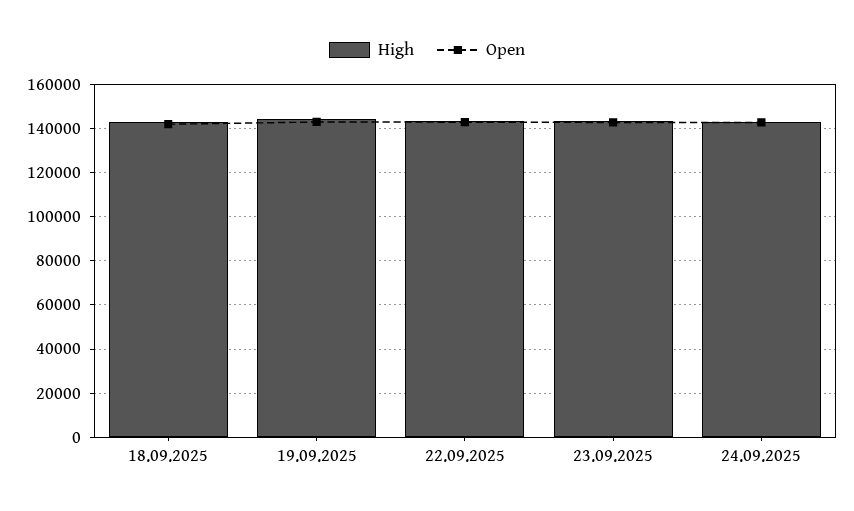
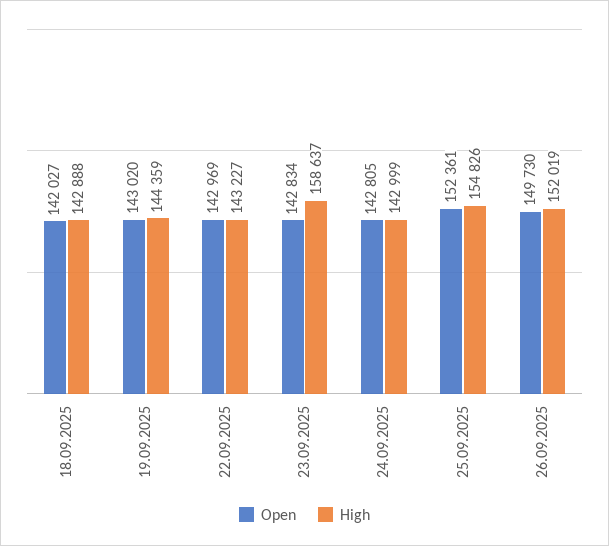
High, 23.09.2025: 145000 -> 158637
Open, 25.09.2025: none -> 152361
High, 25.09.2025: none -> 154826
Open, 26.09.2025: none -> 149730
High, 26.09.2025: none -> 152019

